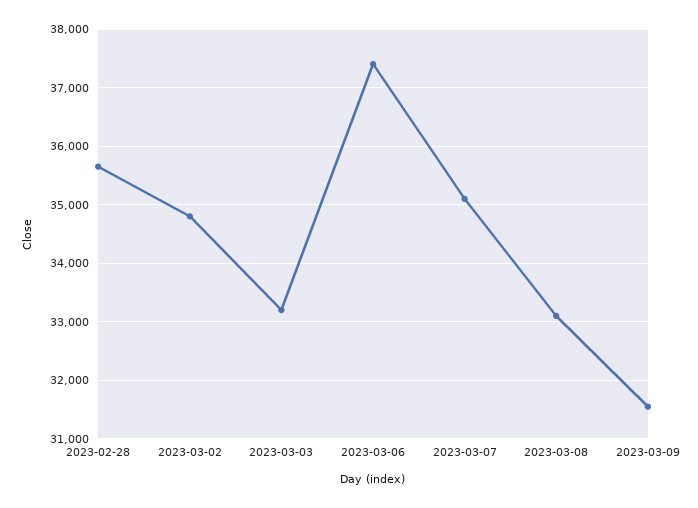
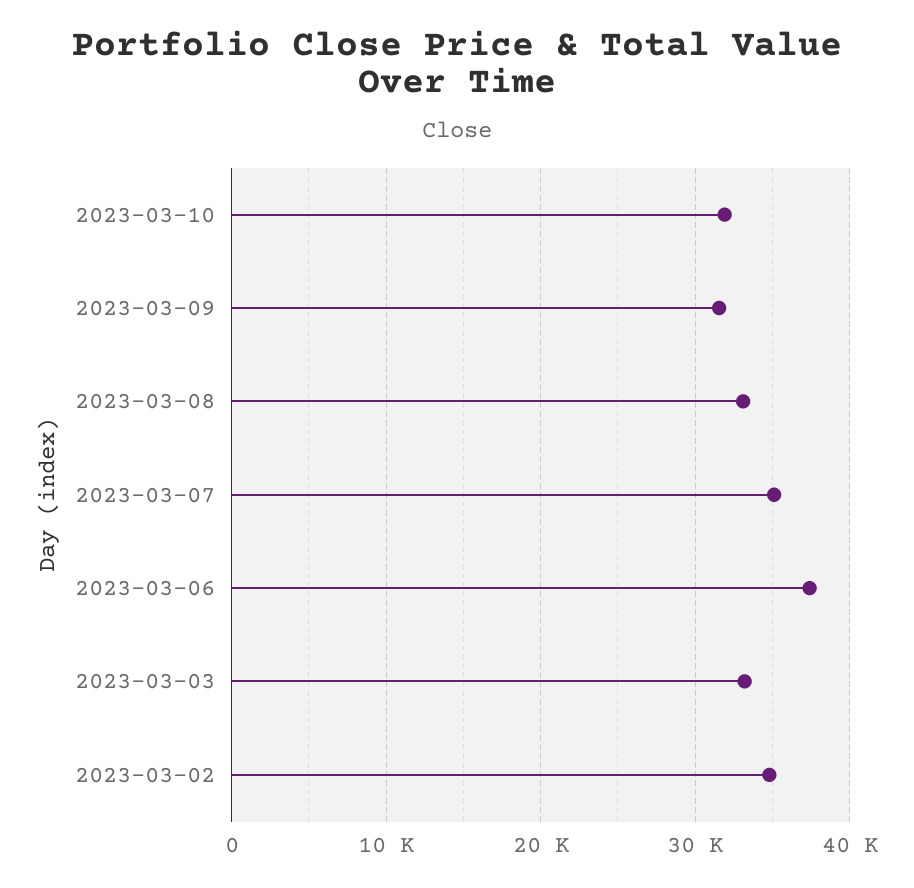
2023-02-28: 35600 -> none
2023-03-10: none -> 32000

